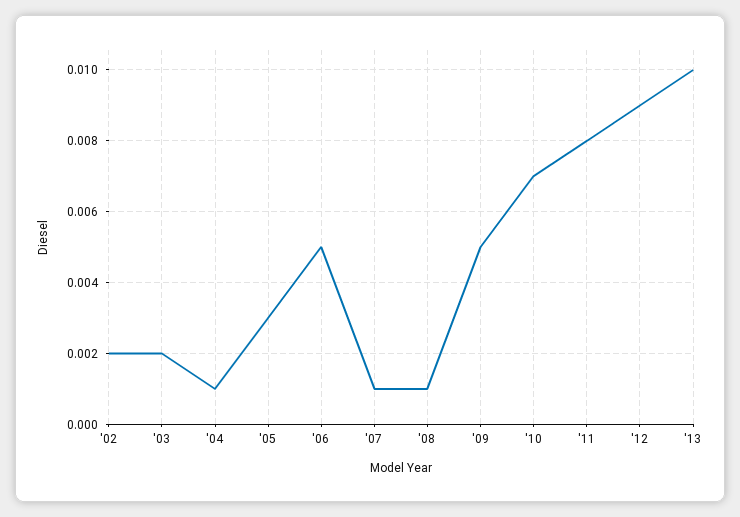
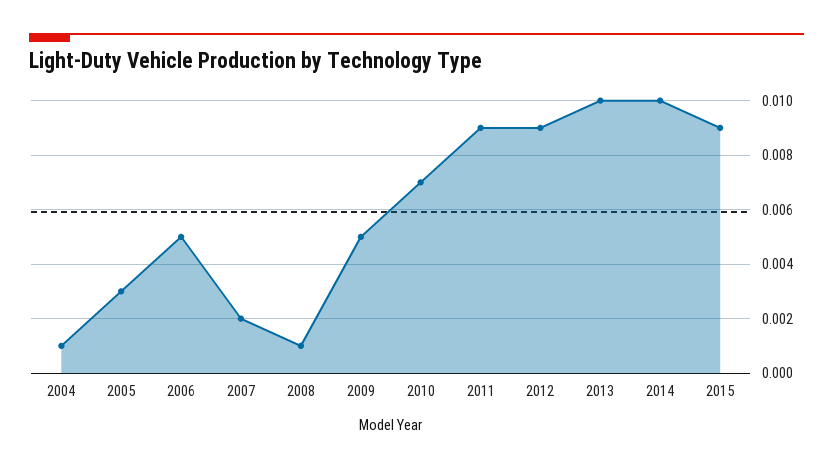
'02: 0.002 -> none
'03: 0.002 -> none
'07: 0.001 -> 0.002
'11: 0.008 -> 0.009
2014: none -> 0.01
2015: none -> 0.009

